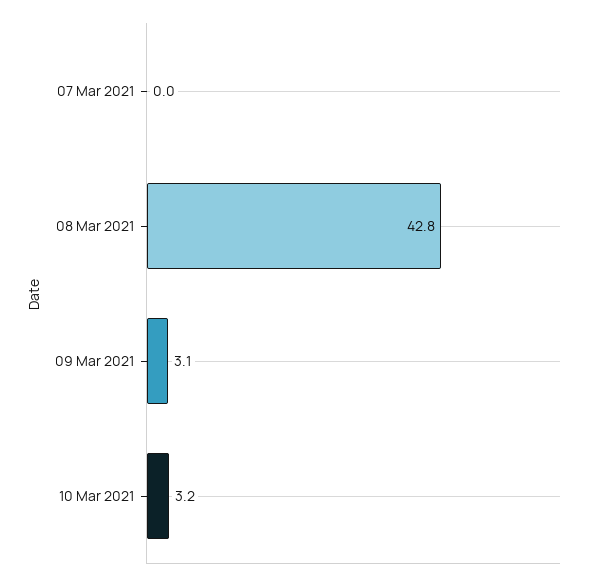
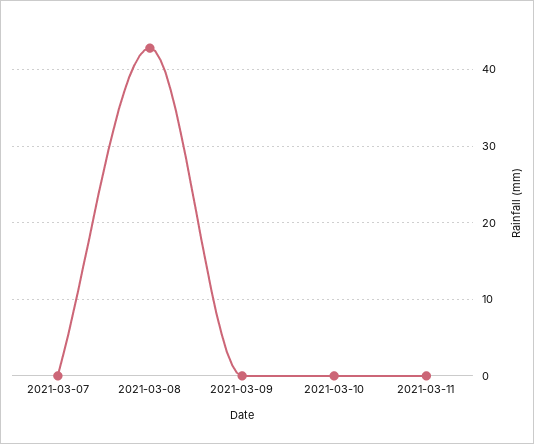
09 Mar 2021: 3.1 -> 0
10 Mar 2021: 3.2 -> 0
2021-03-11: none -> 0

